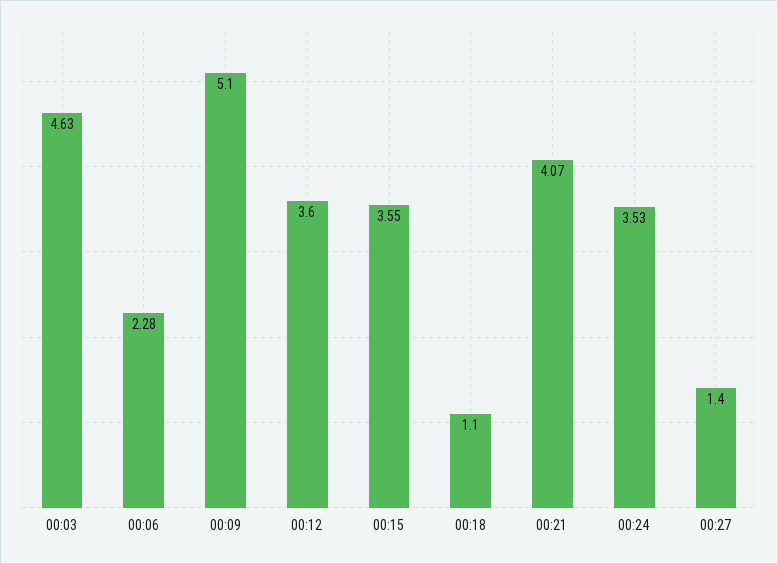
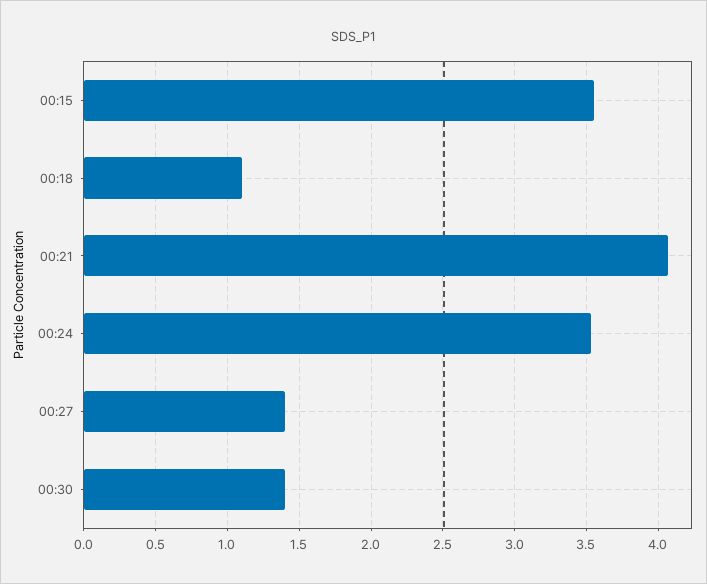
00:03: 4.63 -> none
00:06: 2.28 -> none
00:09: 5.1 -> none
00:12: 3.6 -> none
00:30: none -> 1.4

